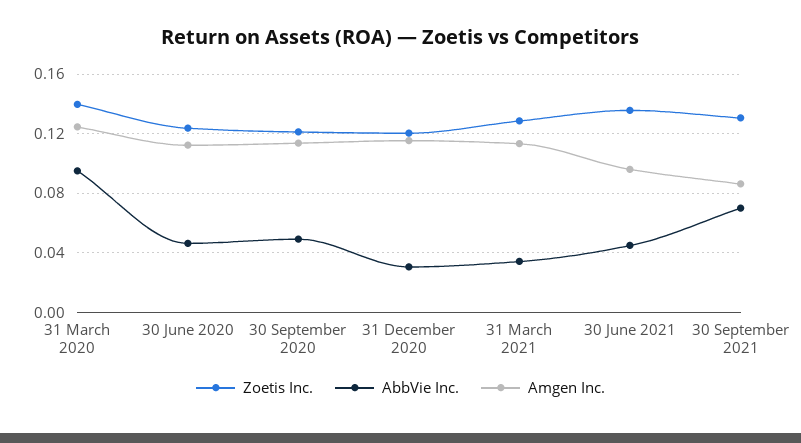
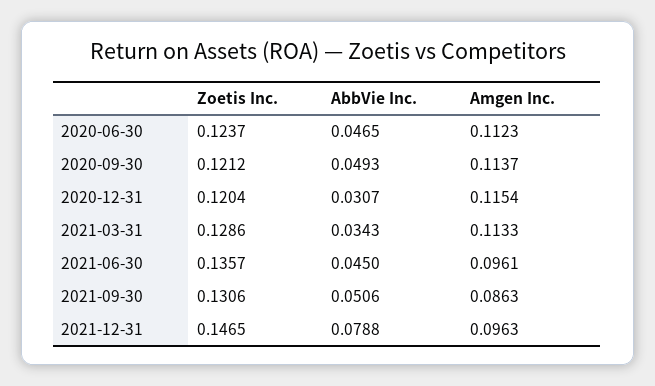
Zoetis Inc., 31 March 2020: 0.14 -> none
AbbVie Inc., 31 March 2020: 0.095 -> none
Amgen Inc., 31 March 2020: 0.125 -> none
AbbVie Inc., 30 September 2021: 0.07 -> 0.0506
Zoetis Inc., 2021-12-31: none -> 0.1465
AbbVie Inc., 2021-12-31: none -> 0.0788
Amgen Inc., 2021-12-31: none -> 0.0963

